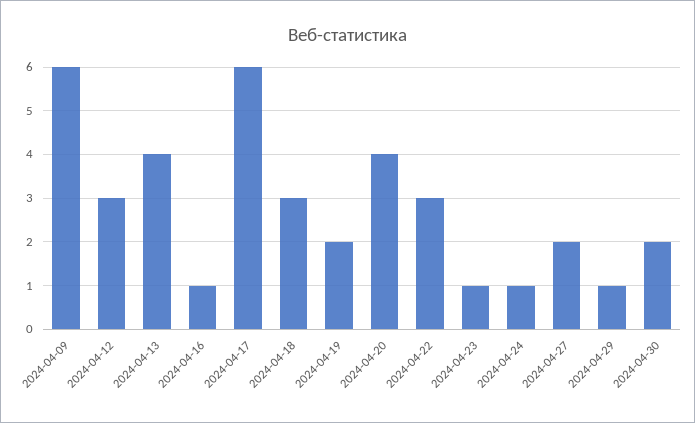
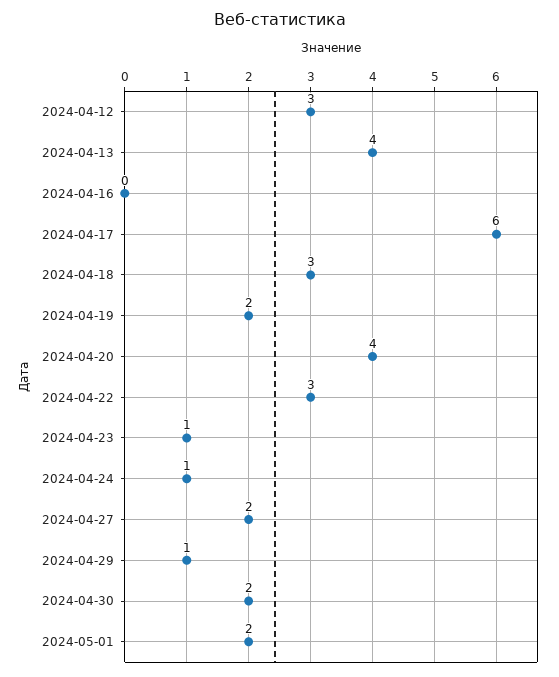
2024-04-09: 6 -> none
2024-04-16: 1 -> 0
2024-05-01: none -> 2

